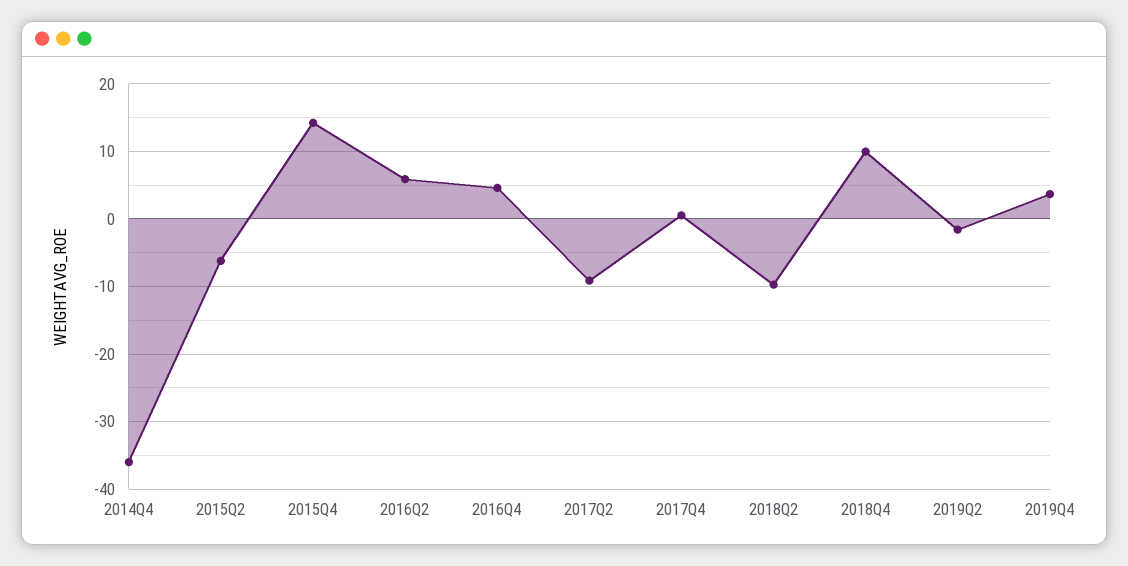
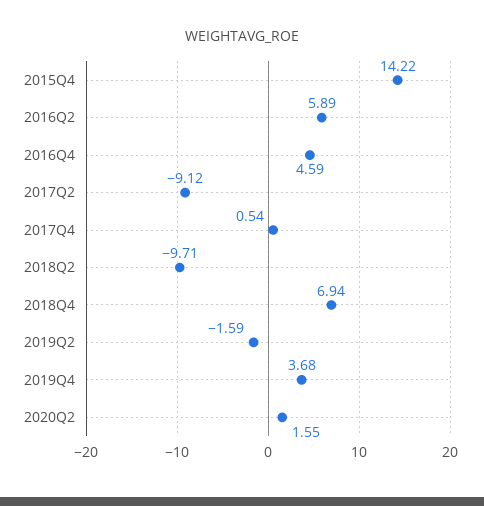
2014Q4: -36 -> none
2015Q2: -6 -> none
2018Q4: 10 -> 6.94
2020Q2: none -> 1.55

